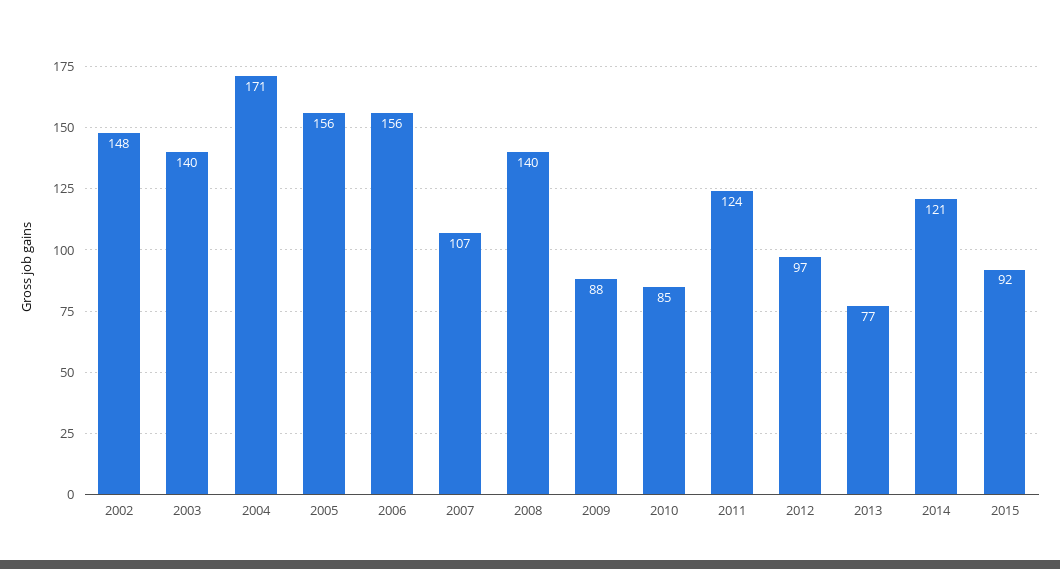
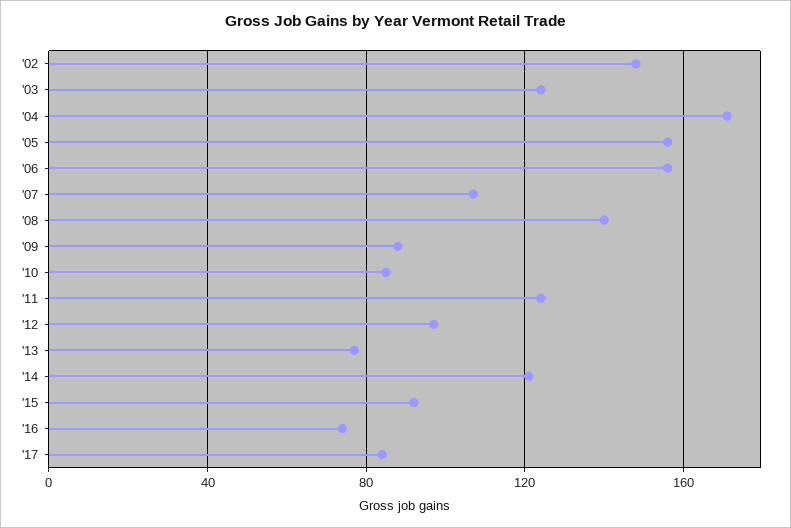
2003: 140 -> 125
'16: none -> 75
'17: none -> 85

